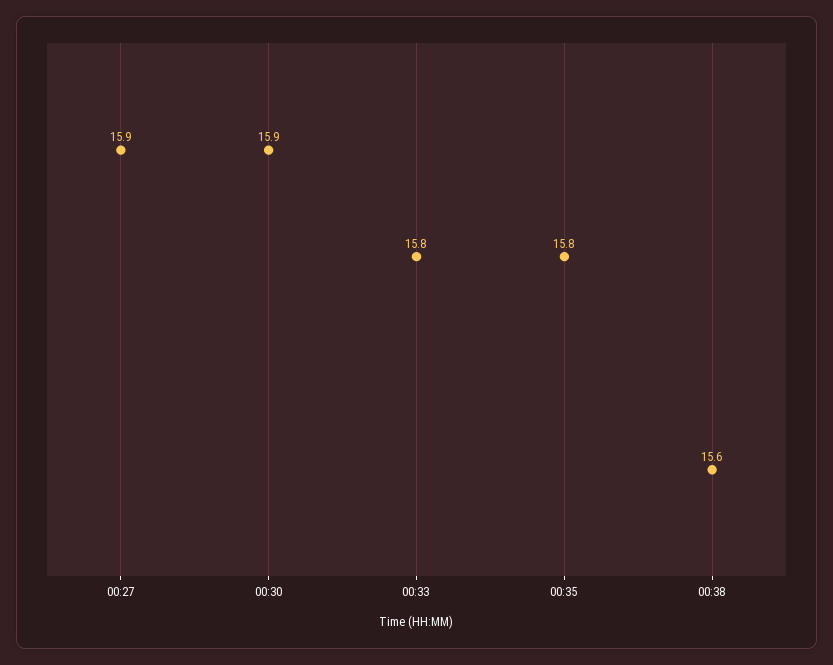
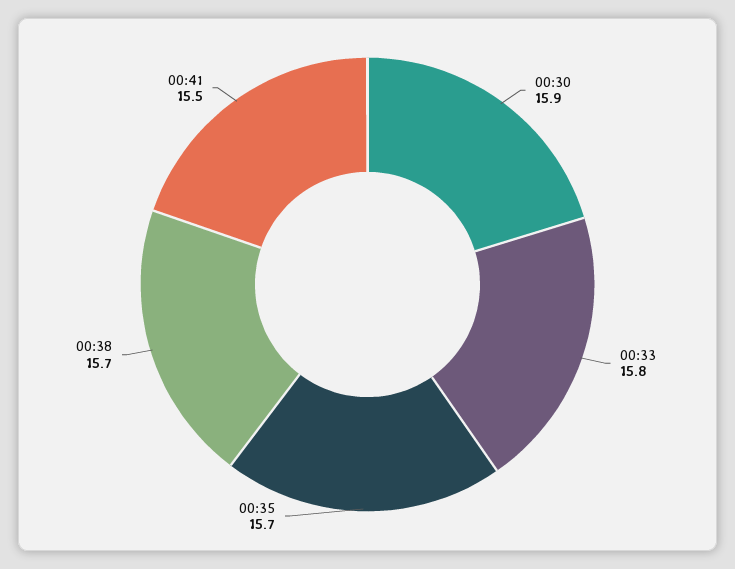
00:27: 15.9 -> none
00:35: 15.8 -> 15.7
00:38: 15.6 -> 15.7
00:41: none -> 15.5

